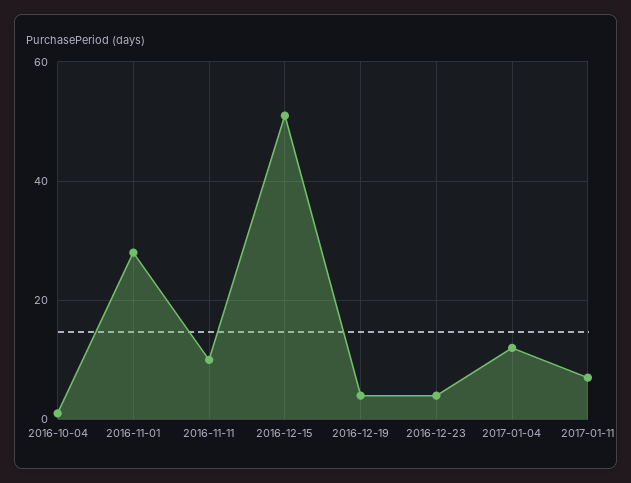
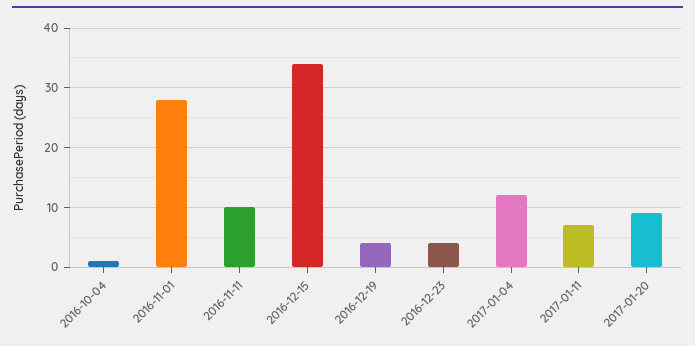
2016-12-15: 50 -> 35
2017-01-20: none -> 10

